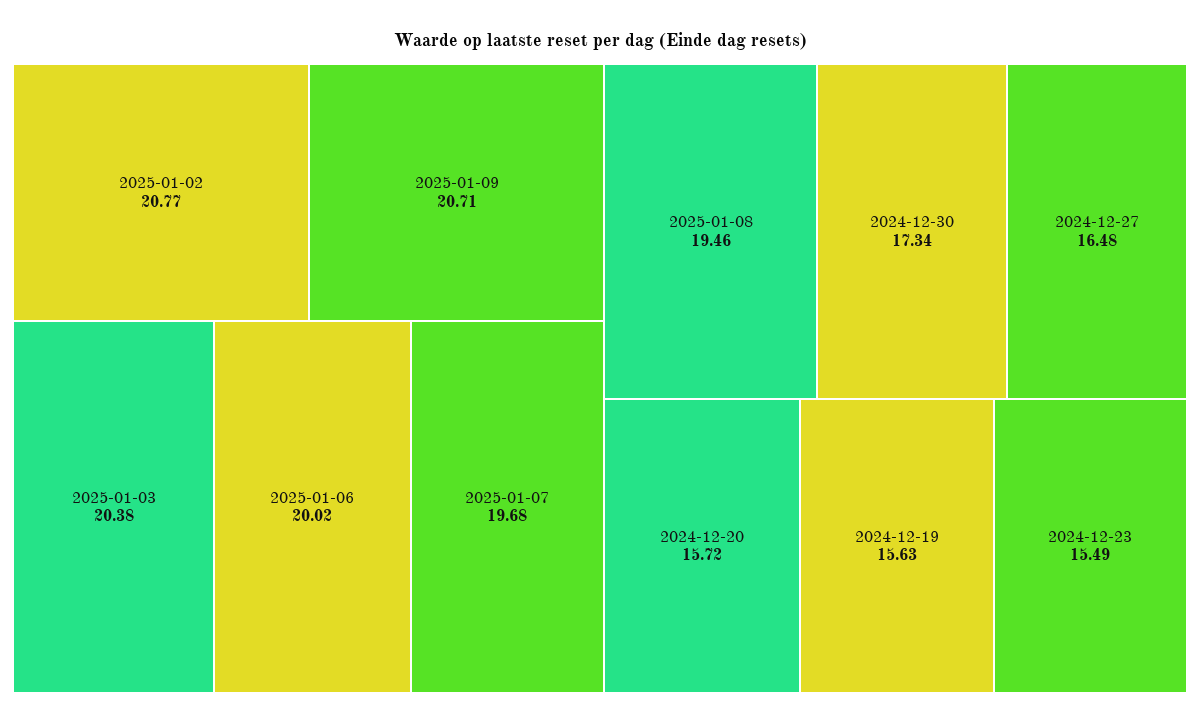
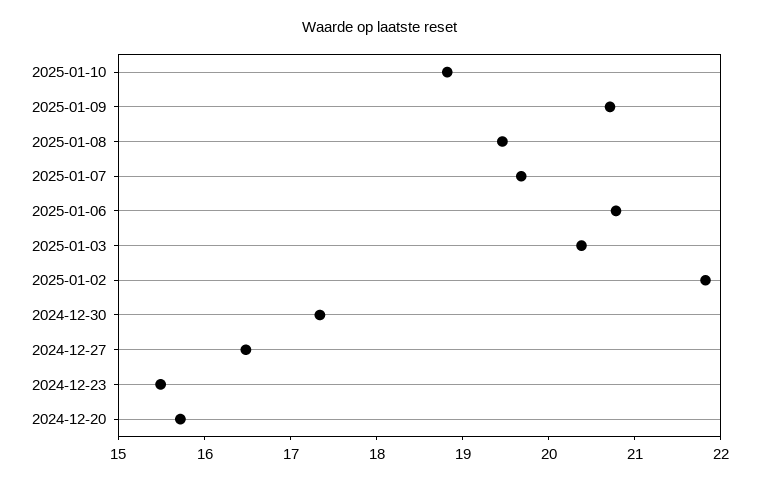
2025-01-02: 20.77 -> 21.8
2025-01-06: 20.02 -> 20.8
2024-12-19: 15.63 -> none
2025-01-10: none -> 18.8

